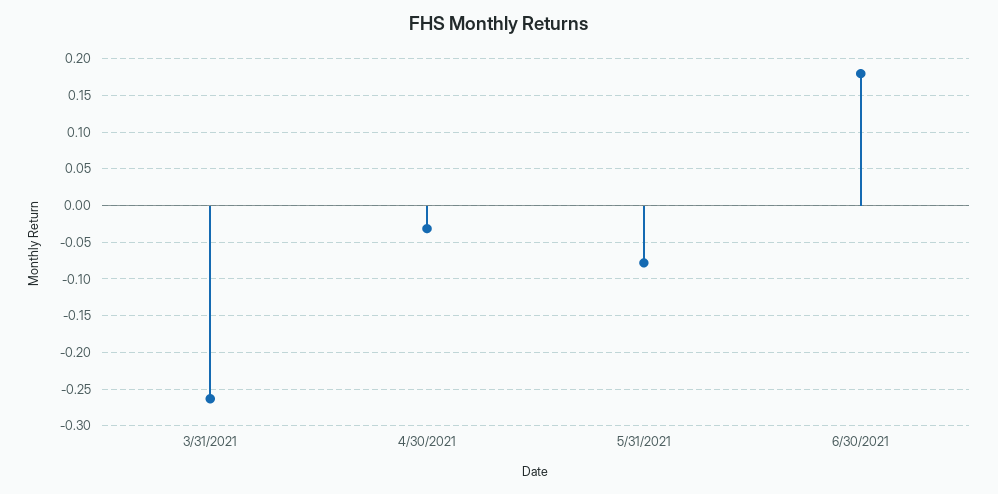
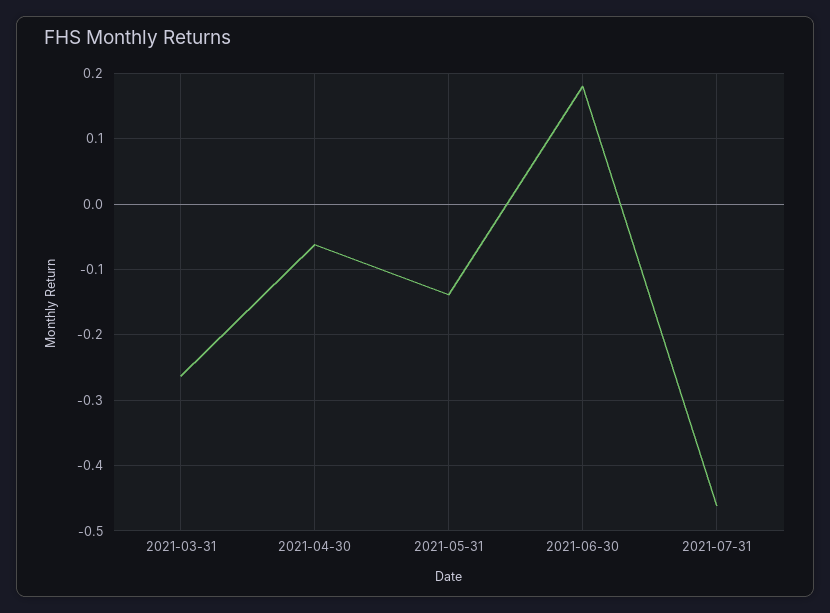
4/30/2021: -0.03 -> -0.06
5/31/2021: -0.08 -> -0.14
2021-07-31: none -> -0.46

